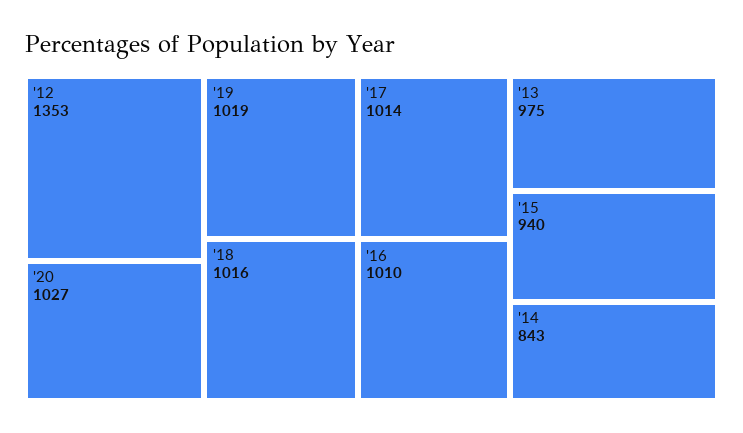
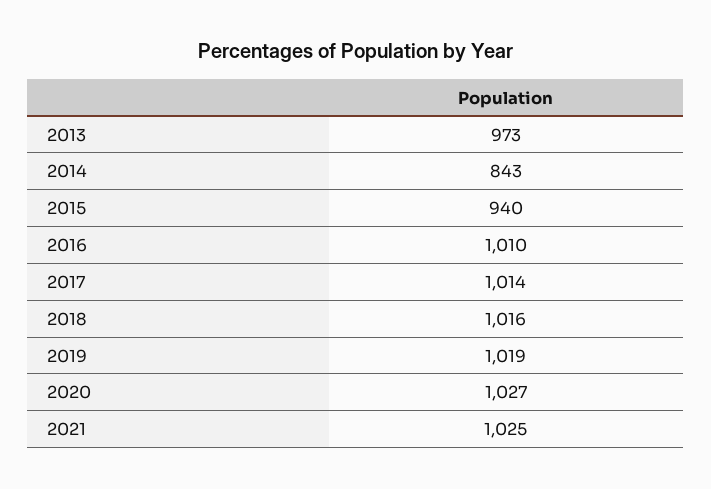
'12: 1353 -> none
'13: 975 -> 973
2021: none -> 1025

